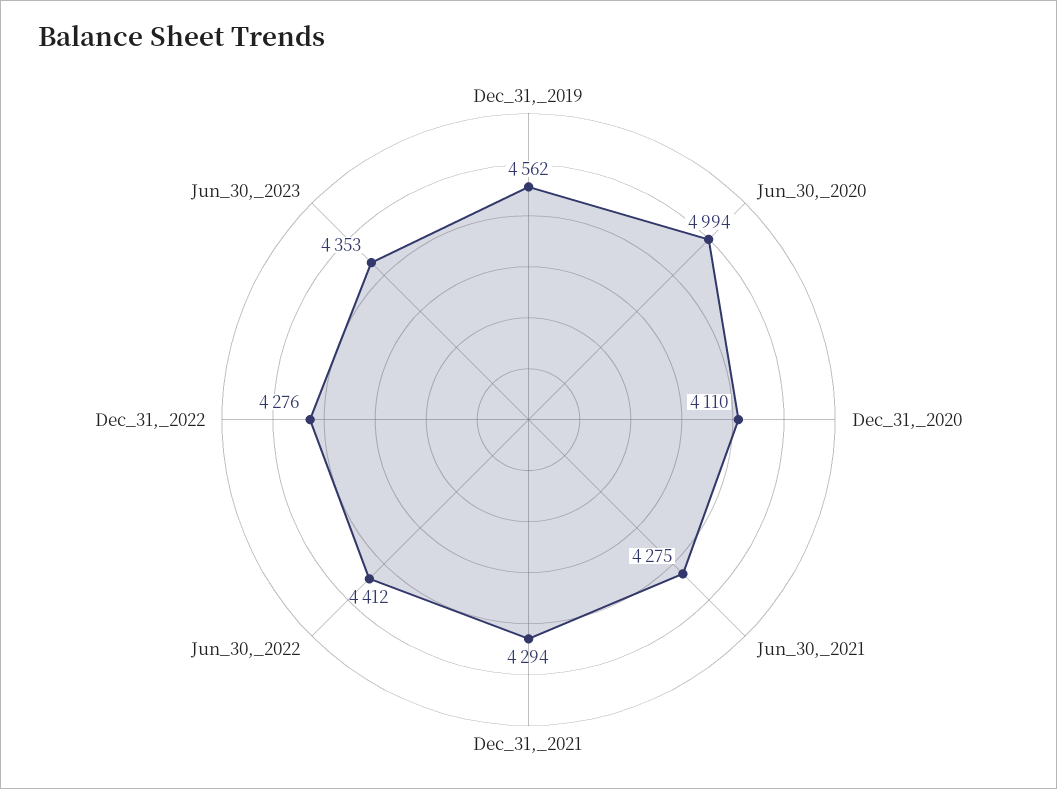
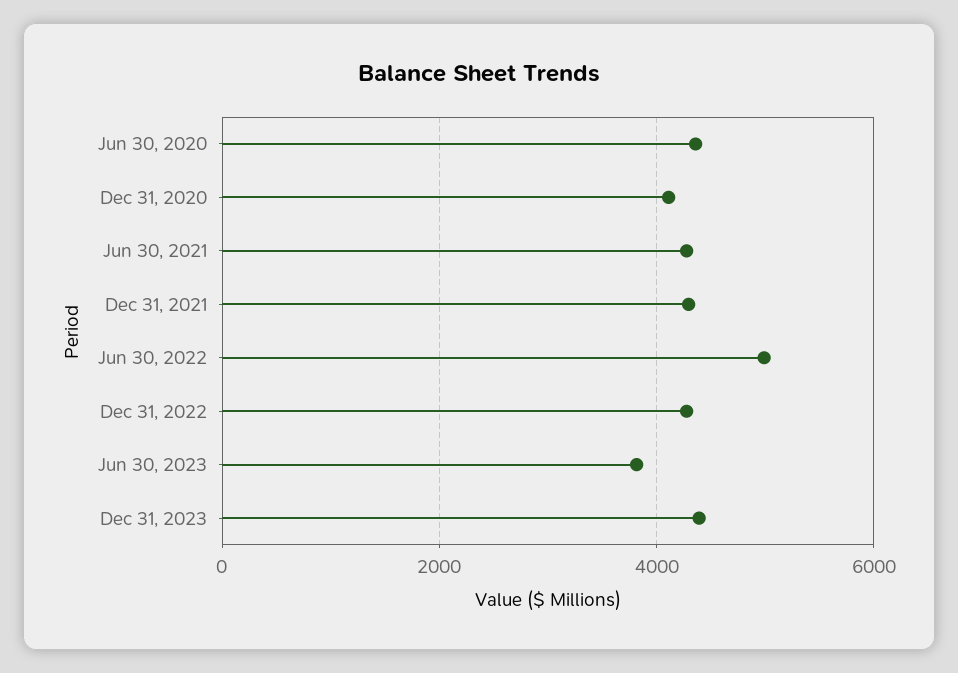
Dec_31,_2019: 4562 -> none
Jun_30,_2020: 4994 -> 4400
Jun_30,_2022: 4412 -> 5000
Jun_30,_2023: 4353 -> 3800
Dec 31, 2023: none -> 4400

